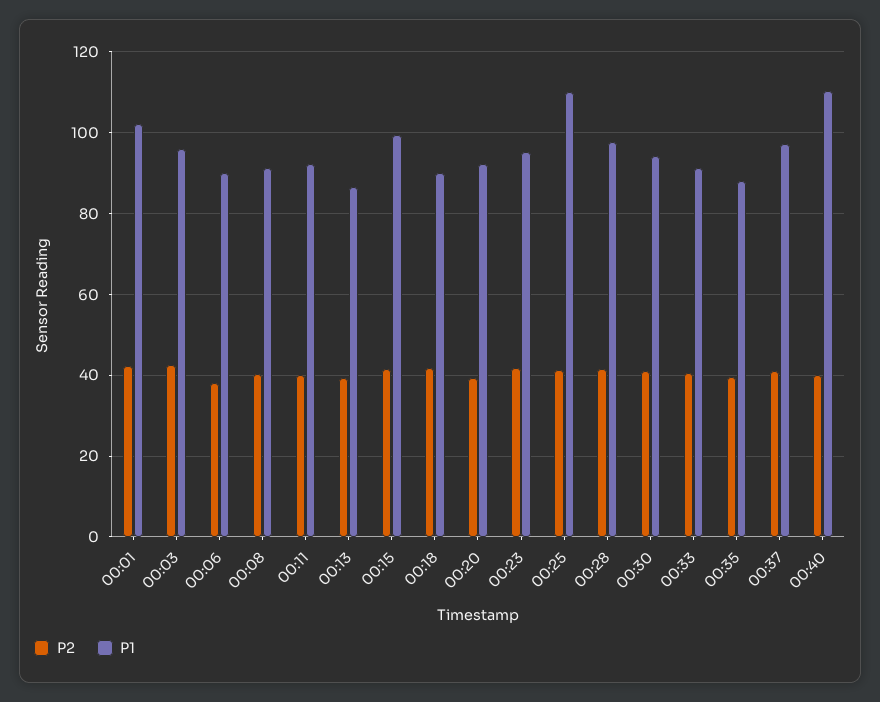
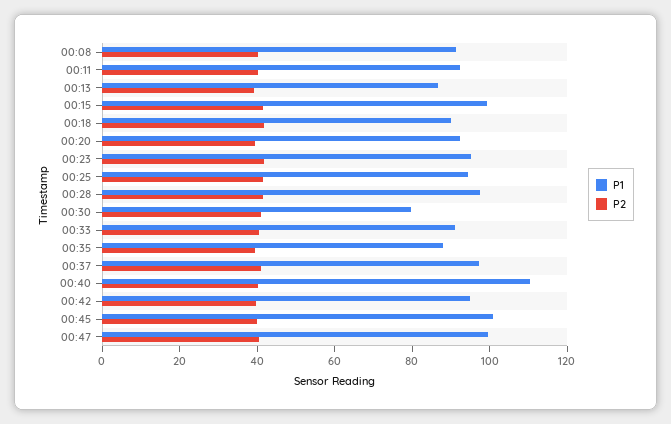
P2, 00:01: 42 -> none
P1, 00:01: 102 -> none
P2, 00:03: 42 -> none
P1, 00:03: 96 -> none
P2, 00:06: 38 -> none
P1, 00:06: 90 -> none
P1, 00:25: 110 -> 95
P1, 00:30: 94 -> 80
P1, 00:42: none -> 95
P2, 00:42: none -> 40
P1, 00:45: none -> 100
P2, 00:45: none -> 40
P1, 00:47: none -> 100
P2, 00:47: none -> 40

